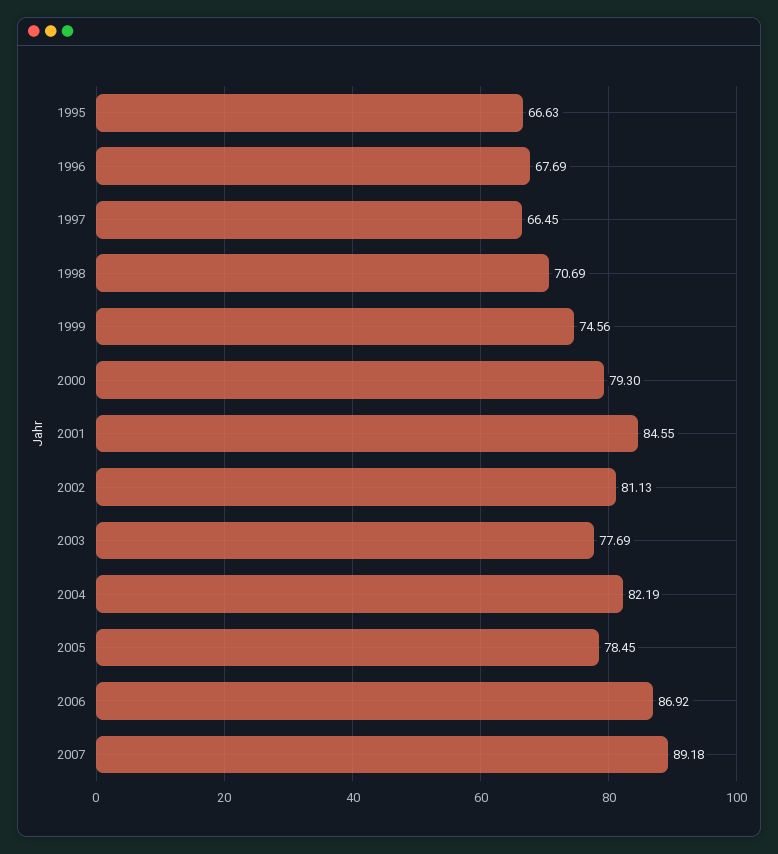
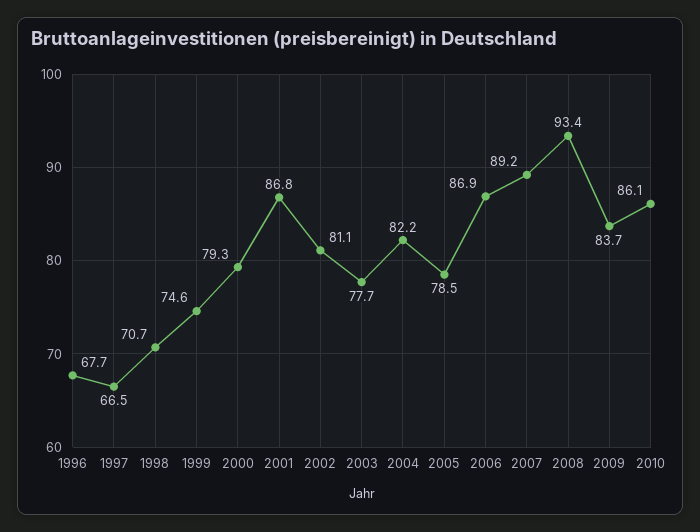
1995: 66.63 -> none
2001: 84.55 -> 86.8
2008: none -> 93.4
2009: none -> 83.7
2010: none -> 86.1

